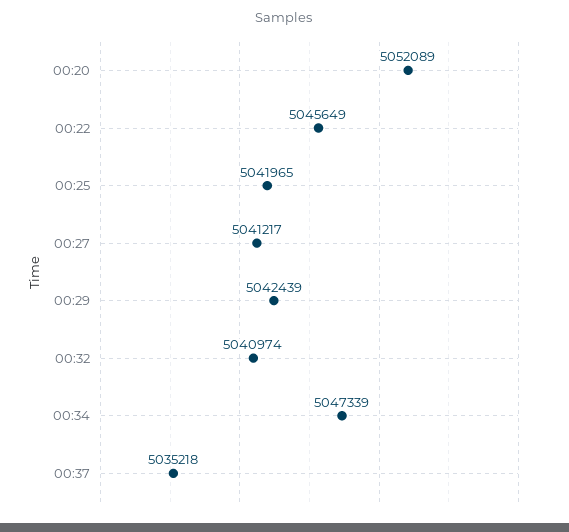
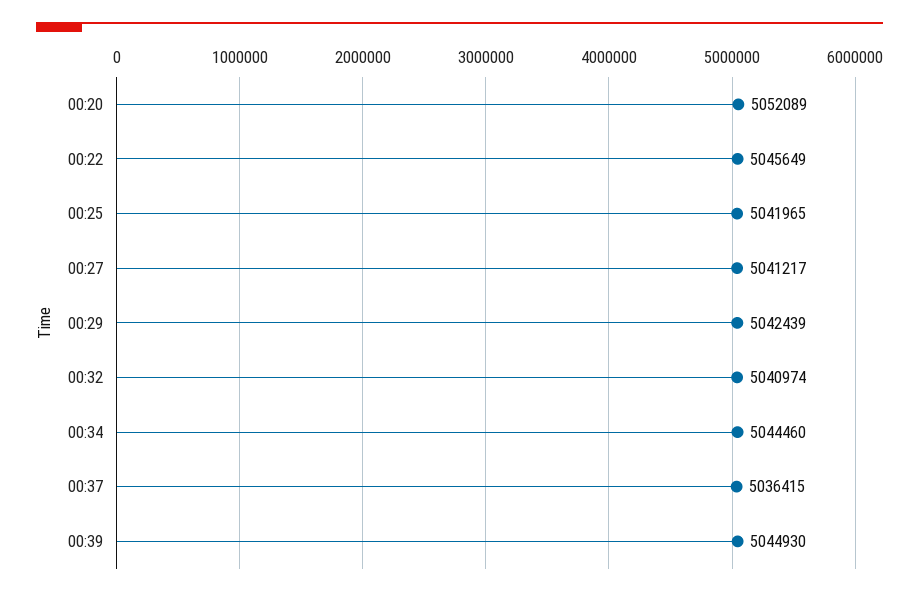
00:34: 5047339 -> 5044460
00:37: 5035218 -> 5036415
00:39: none -> 5044930

